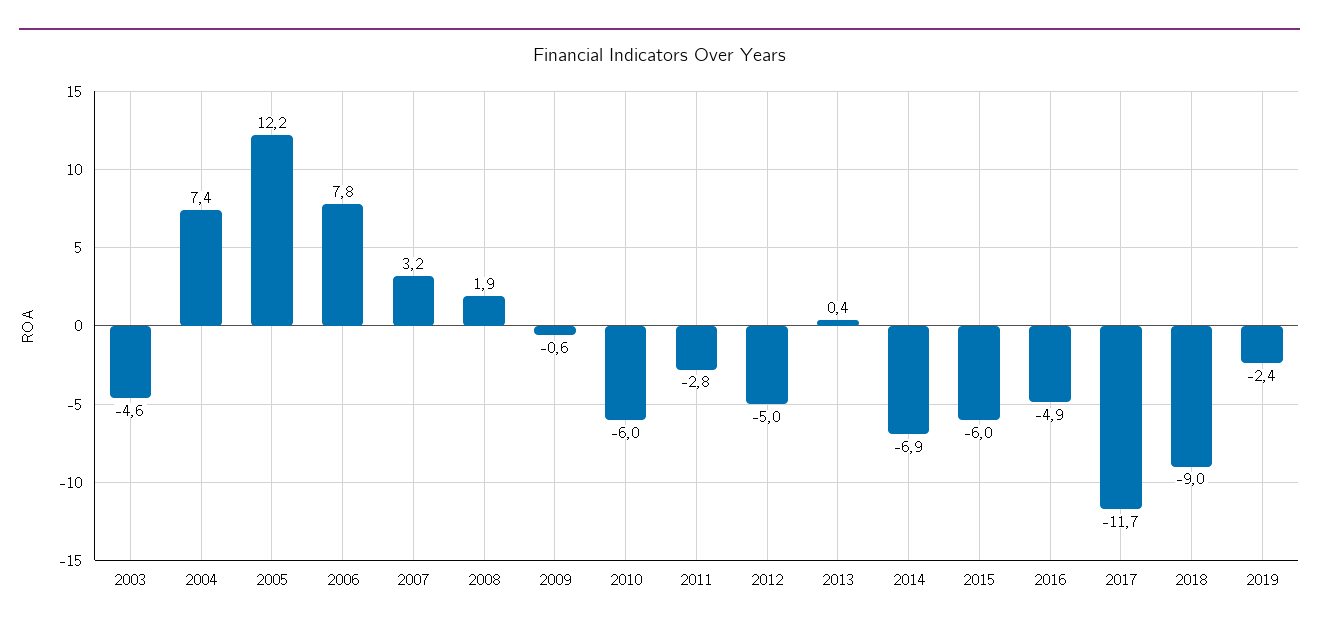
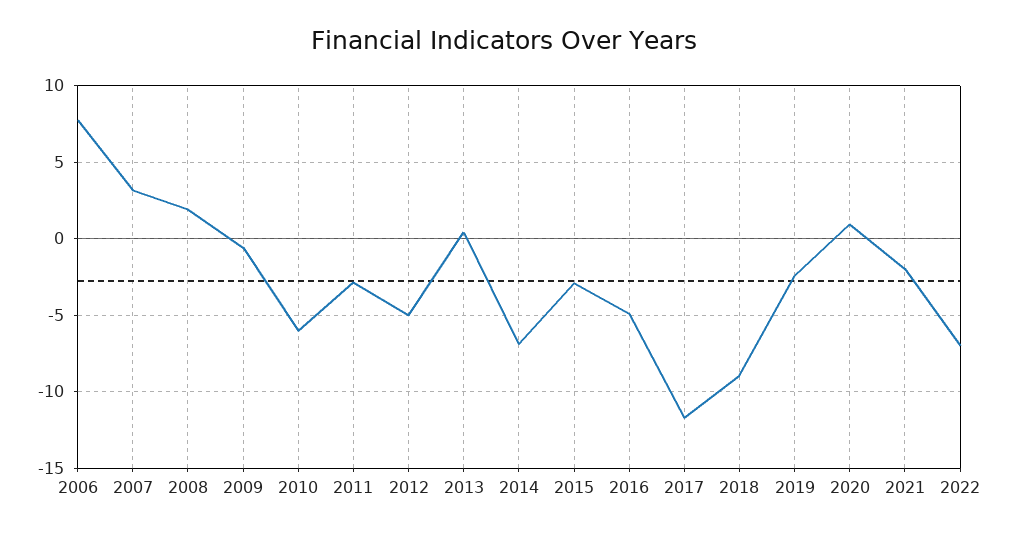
2003: -4.6 -> none
2004: 7.4 -> none
2005: 12.2 -> none
2015: -6 -> -3
2020: none -> 1
2021: none -> -2
2022: none -> -7

